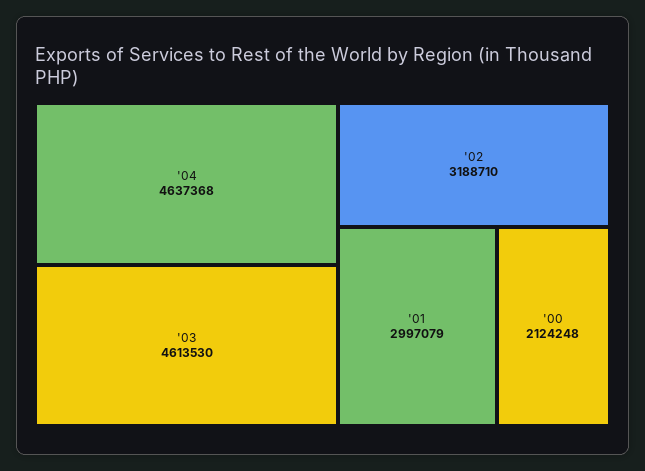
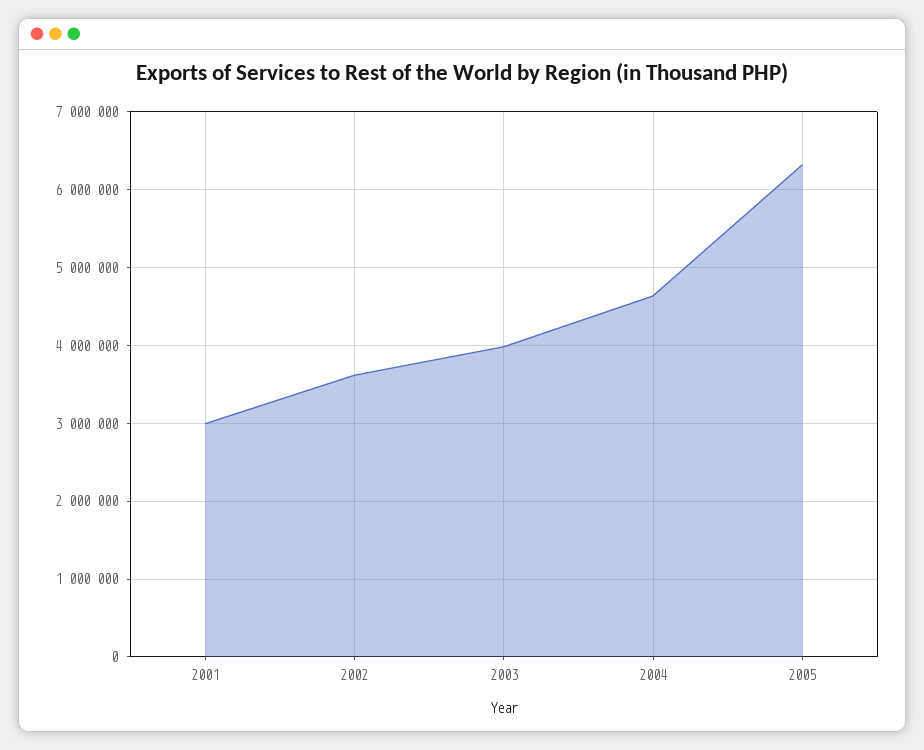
'03: 4613530 -> 4000000
'02: 3188710 -> 3600000
'00: 2124248 -> none
2005: none -> 6300000

